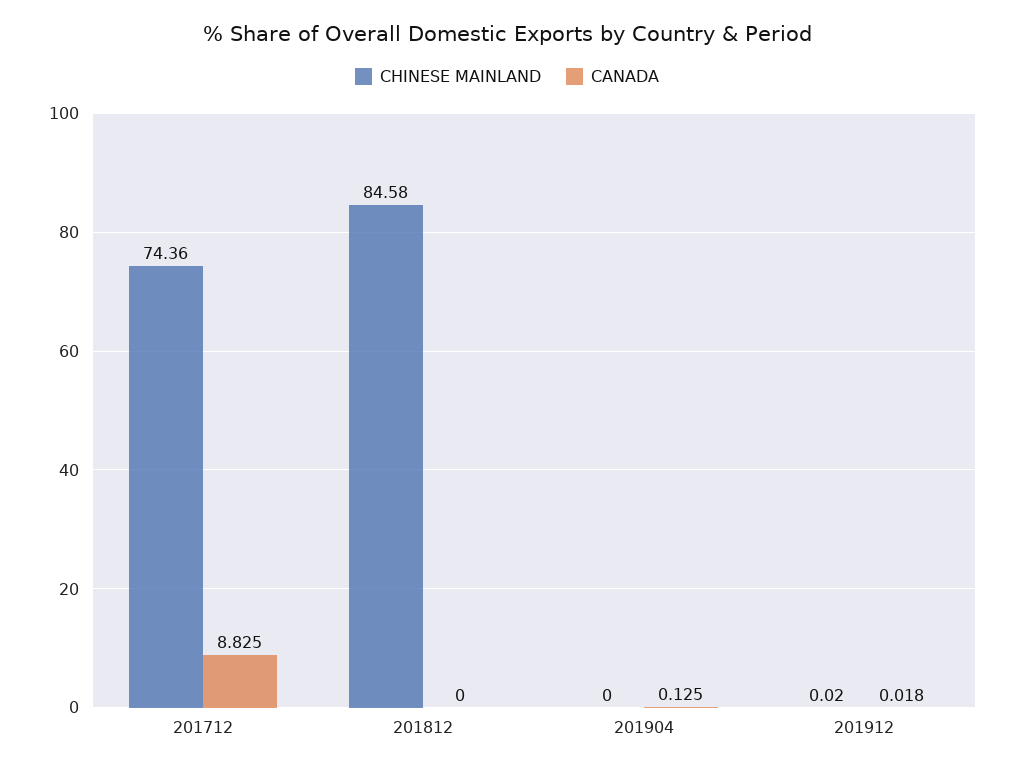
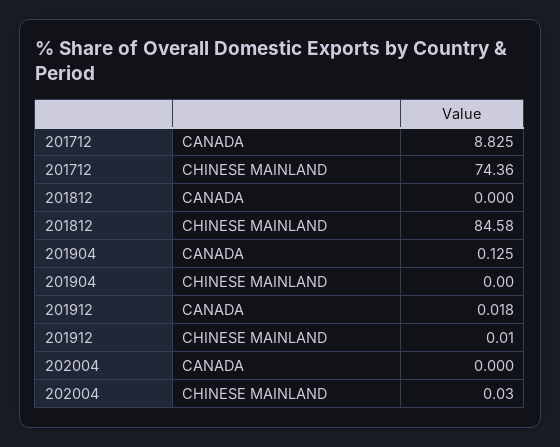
CHINESE MAINLAND, 201912: 0.02 -> 0.01
CANADA, 202004: none -> 0
CHINESE MAINLAND, 202004: none -> 0.03

